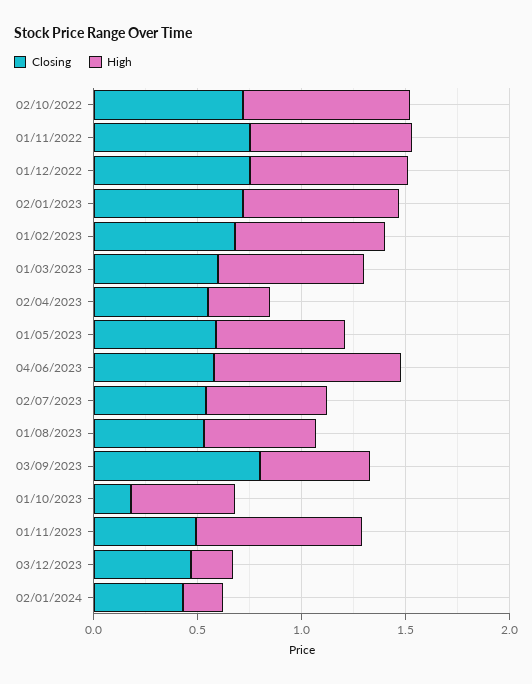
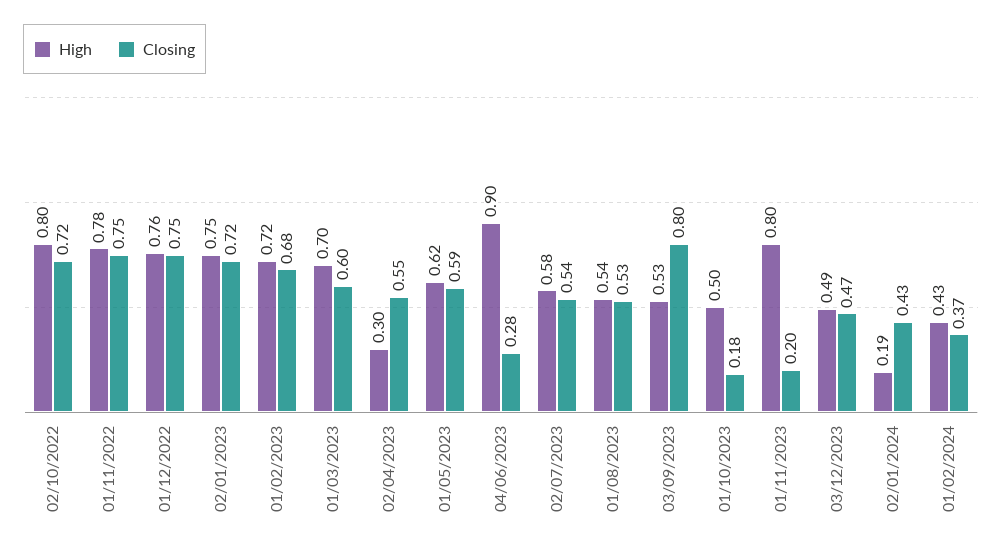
Closing, 04/06/2023: 0.6 -> 0.28
Closing, 01/11/2023: 0.5 -> 0.2
High, 03/12/2023: 0.2 -> 0.49
High, 01/02/2024: none -> 0.43
Closing, 01/02/2024: none -> 0.37

